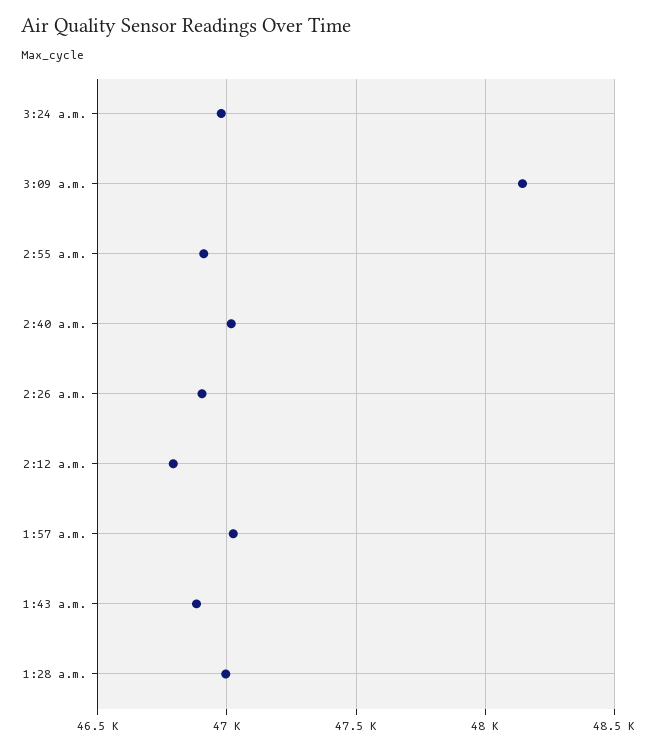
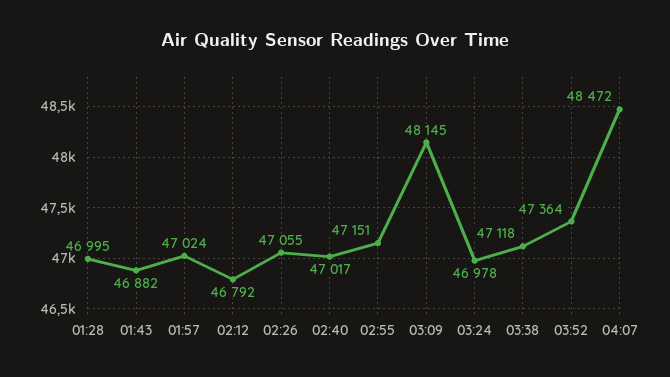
2:55 a.m.: 46900 -> 47151
2:26 a.m.: 46900 -> 47055
03:38: none -> 47118
03:52: none -> 47364
04:07: none -> 48472

